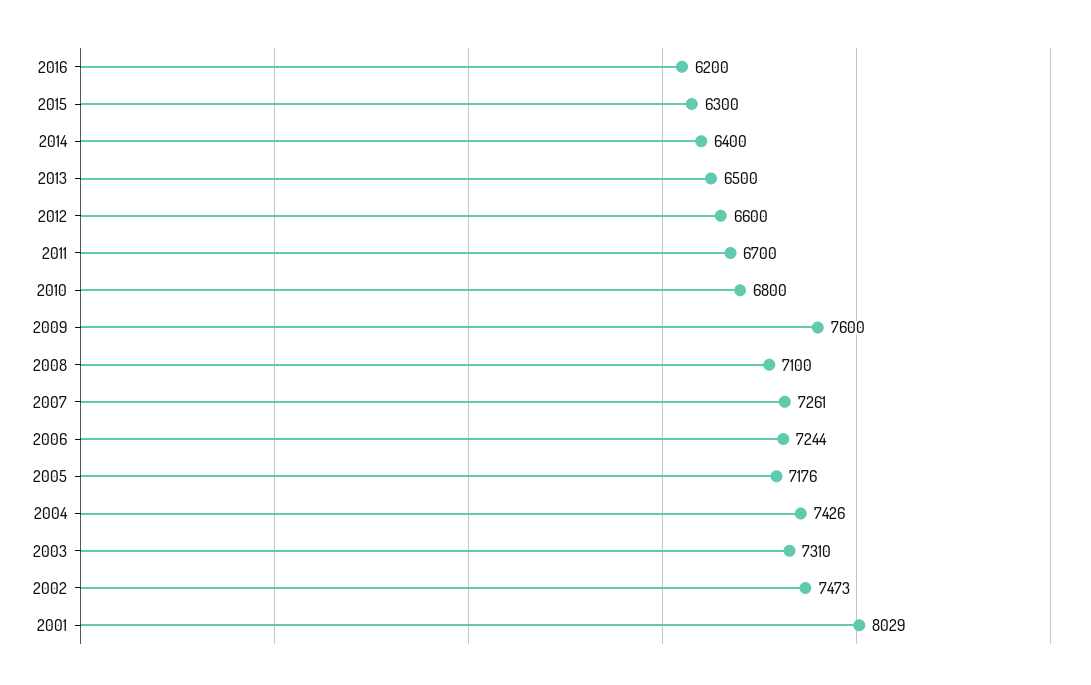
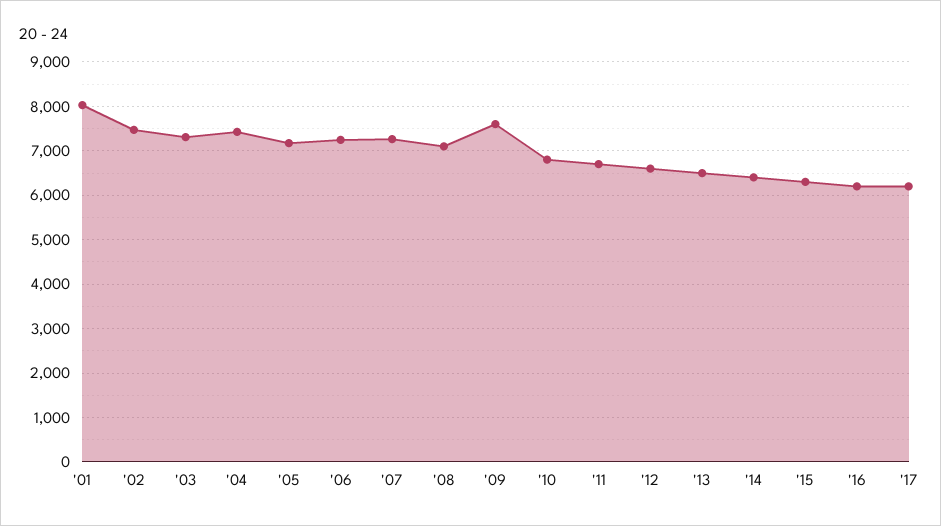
'17: none -> 6200

